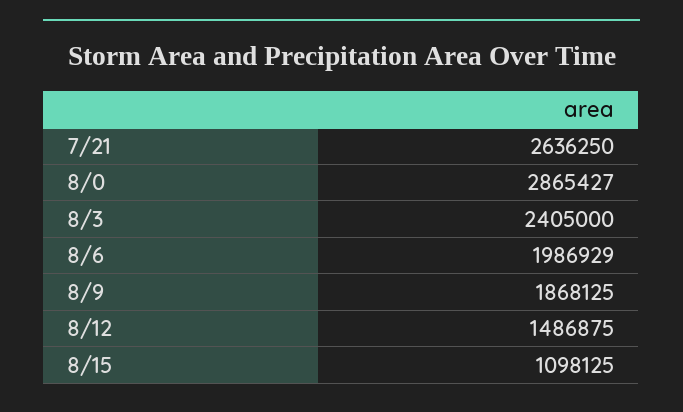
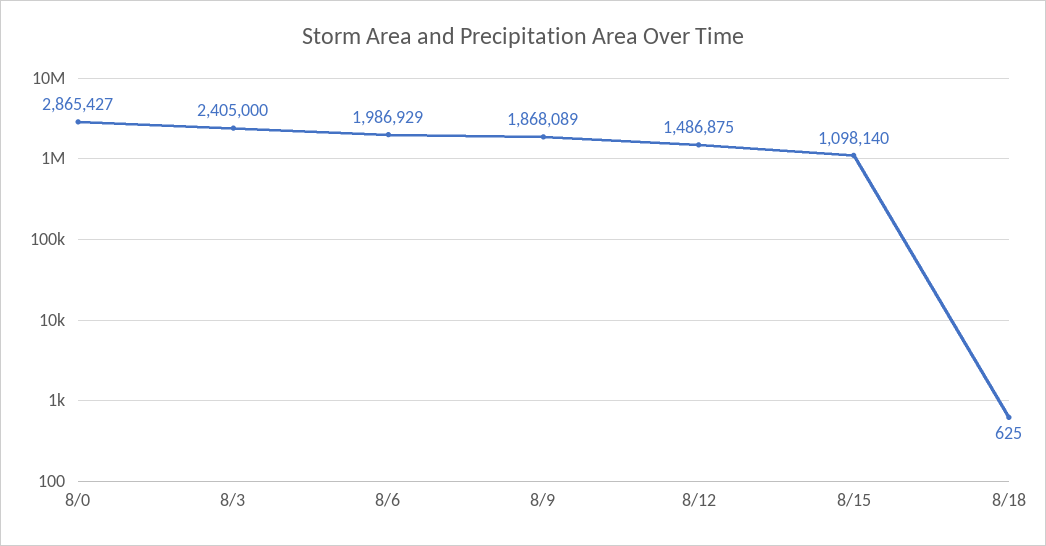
7/21: 2636250 -> none
8/9: 1868125 -> 1868089
8/15: 1098125 -> 1098140
8/18: none -> 625

